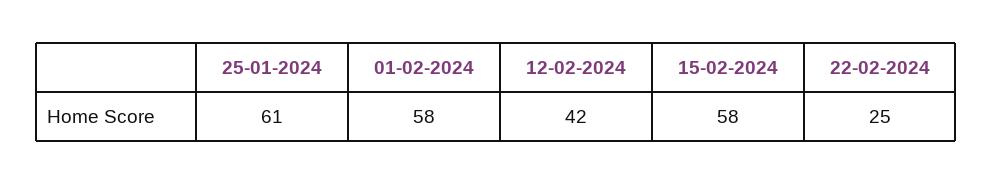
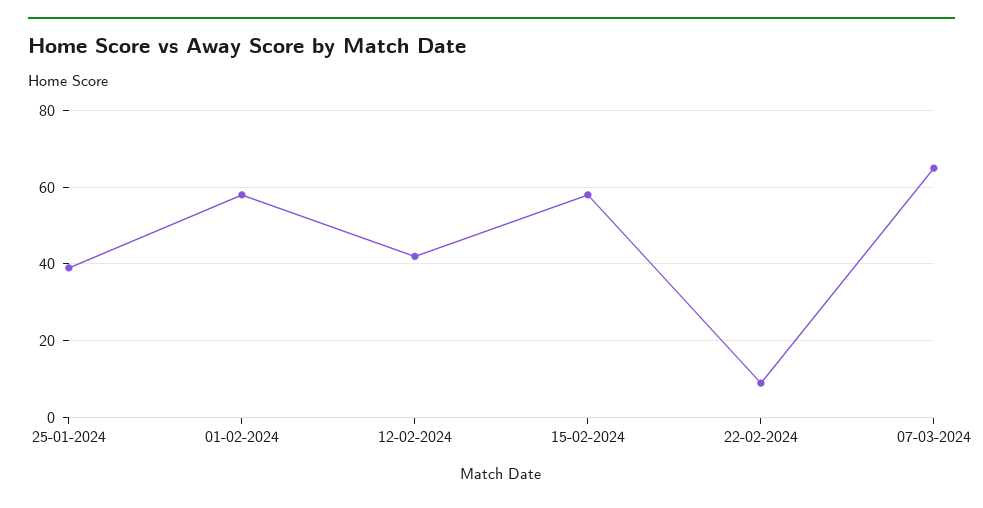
25-01-2024: 61 -> 40
22-02-2024: 25 -> 10
07-03-2024: none -> 65

